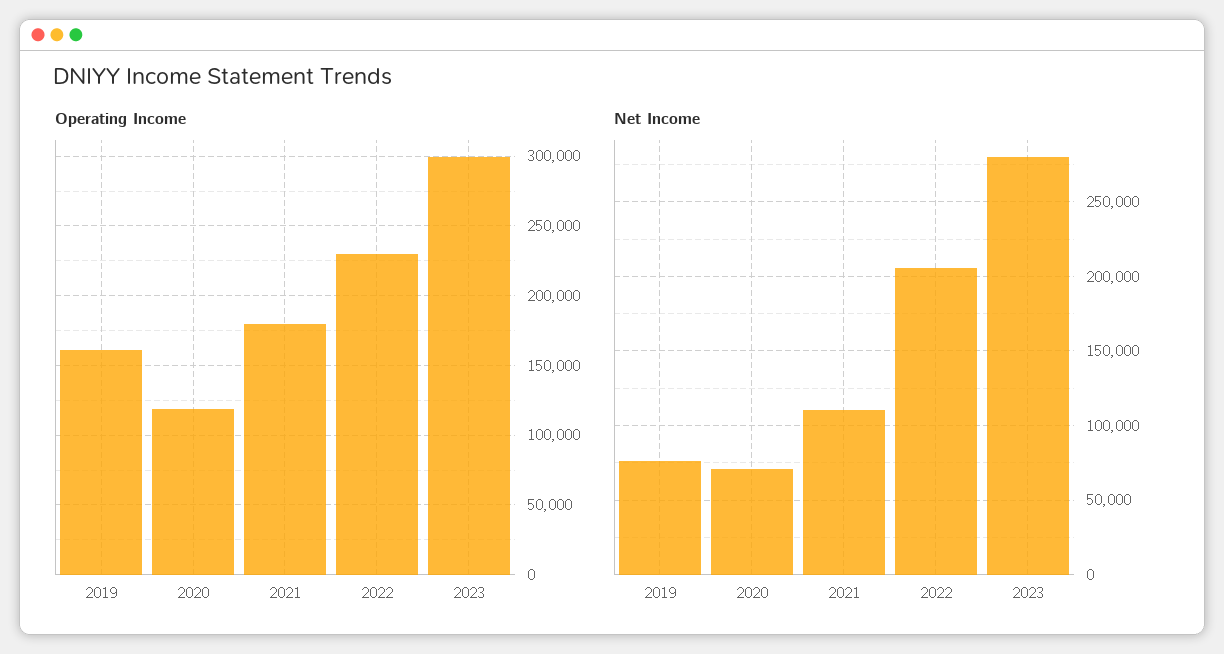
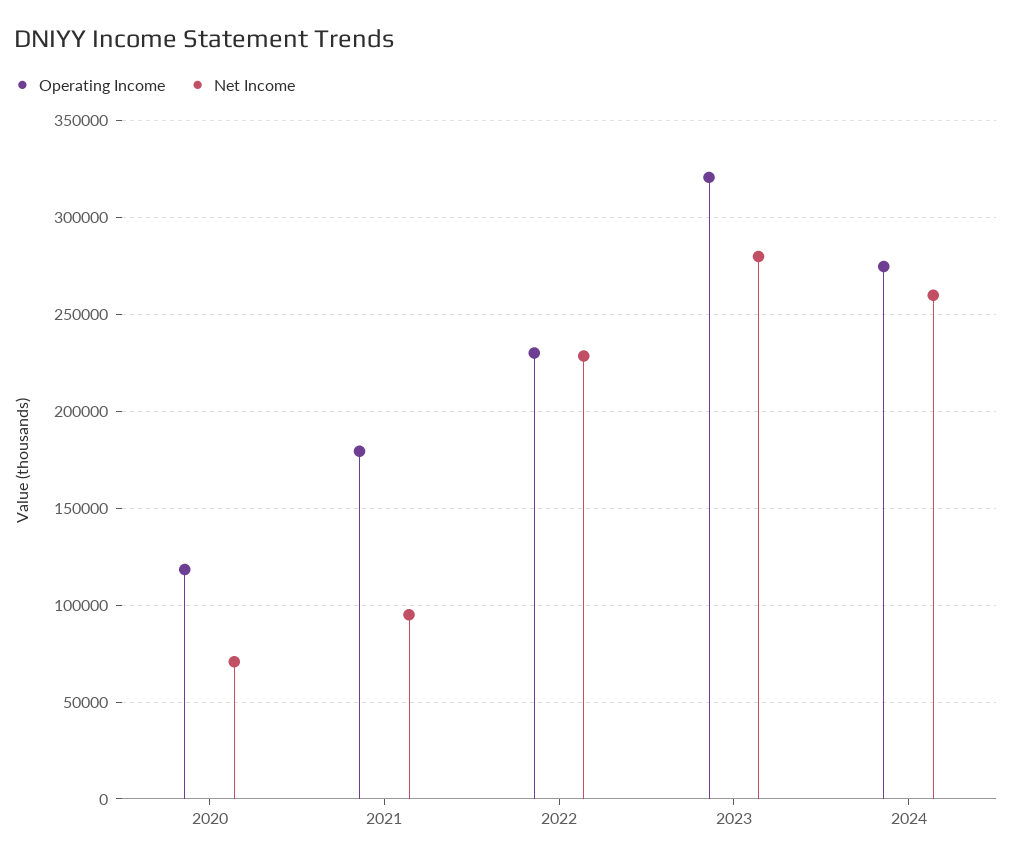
Operating Income, 2019: 160000 -> none
Operating Income, 2023: 300000 -> 320000
Net Income, 2019: 75000 -> none
Net Income, 2021: 110000 -> 95000
Net Income, 2022: 205000 -> 230000
Operating Income, 2024: none -> 275000
Net Income, 2024: none -> 260000

